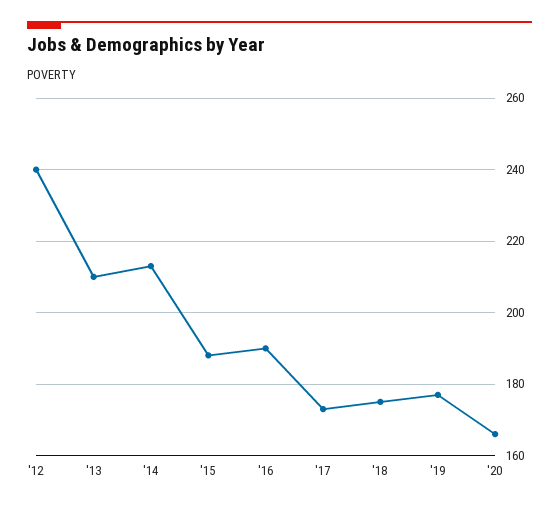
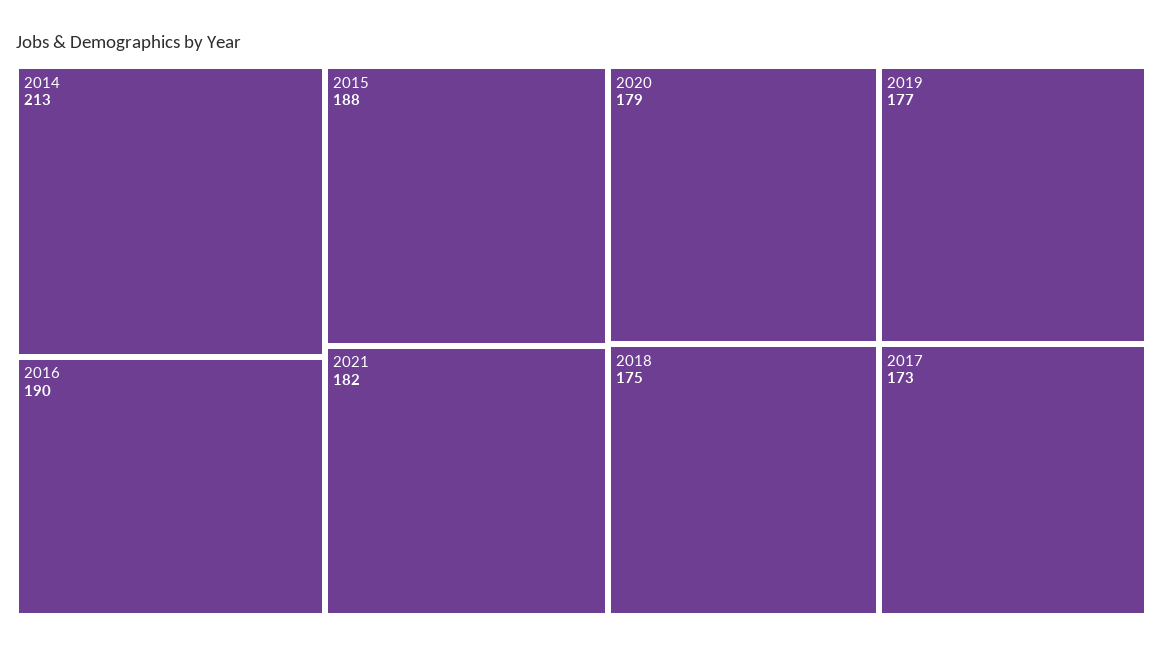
'12: 240 -> none
'13: 210 -> none
'20: 165 -> 179
2021: none -> 182

